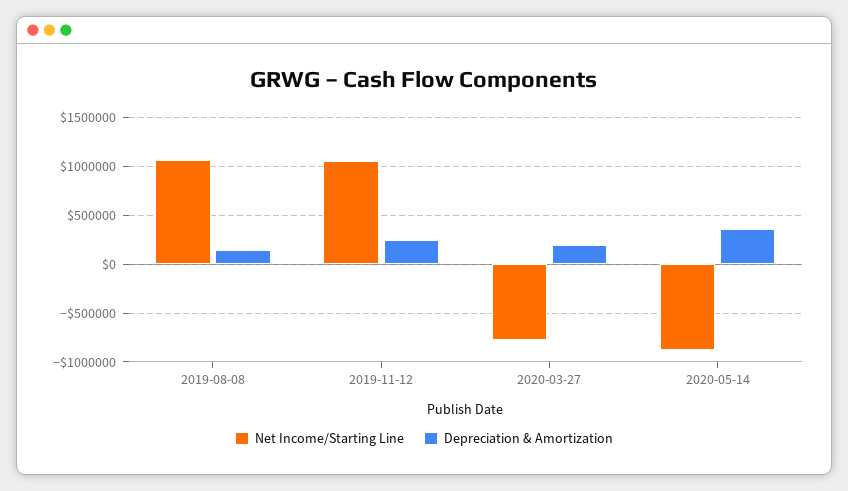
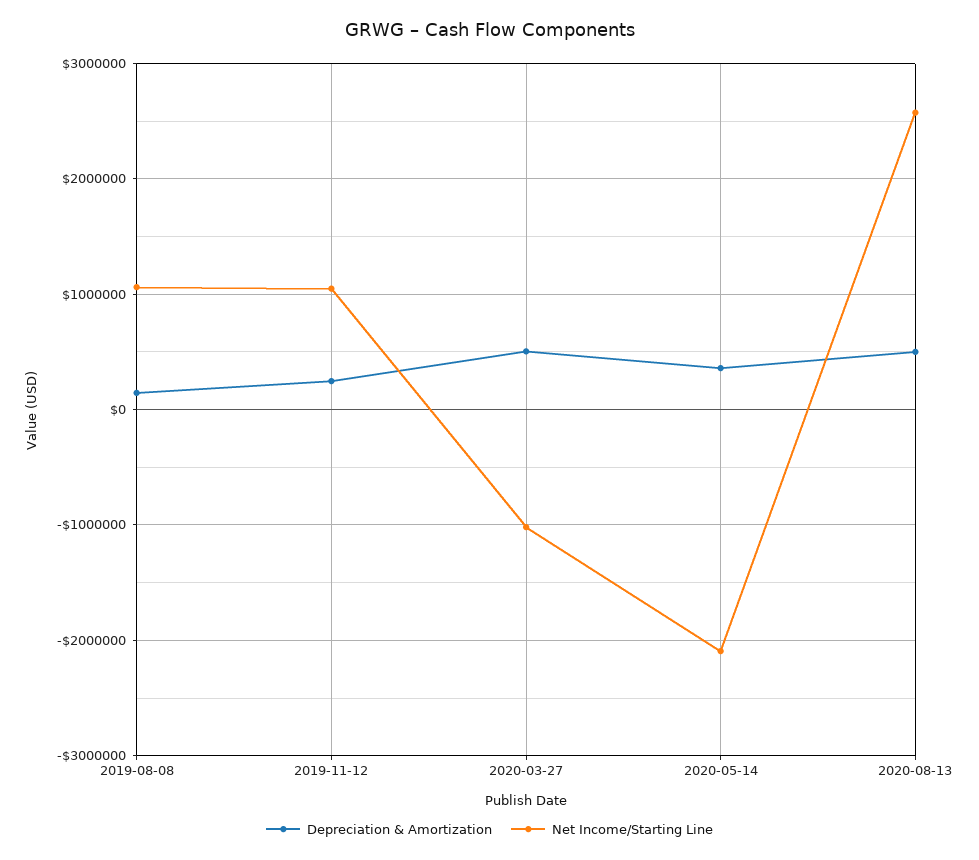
Net Income/Starting Line, 2020-03-27: -800000 -> -1000000
Depreciation & Amortization, 2020-03-27: 200000 -> 500000
Net Income/Starting Line, 2020-05-14: -900000 -> -2100000
Depreciation & Amortization, 2020-08-13: none -> 500000
Net Income/Starting Line, 2020-08-13: none -> 2600000

